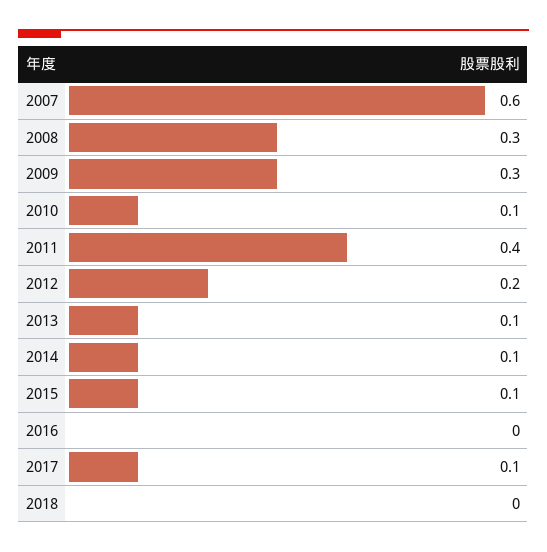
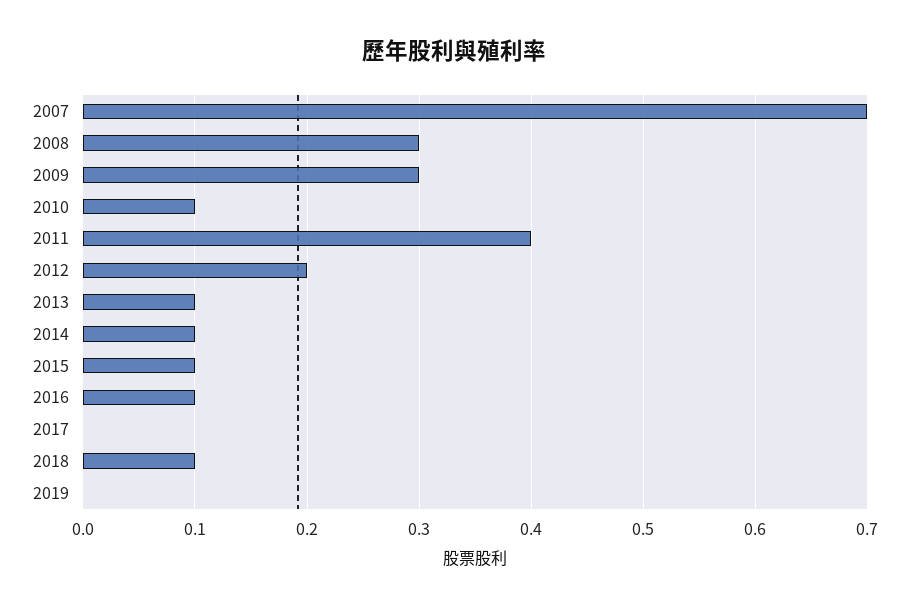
2007: 0.6 -> 0.7
2016: 0 -> 0.1
2017: 0.1 -> 0
2018: 0 -> 0.1
2019: none -> 0

